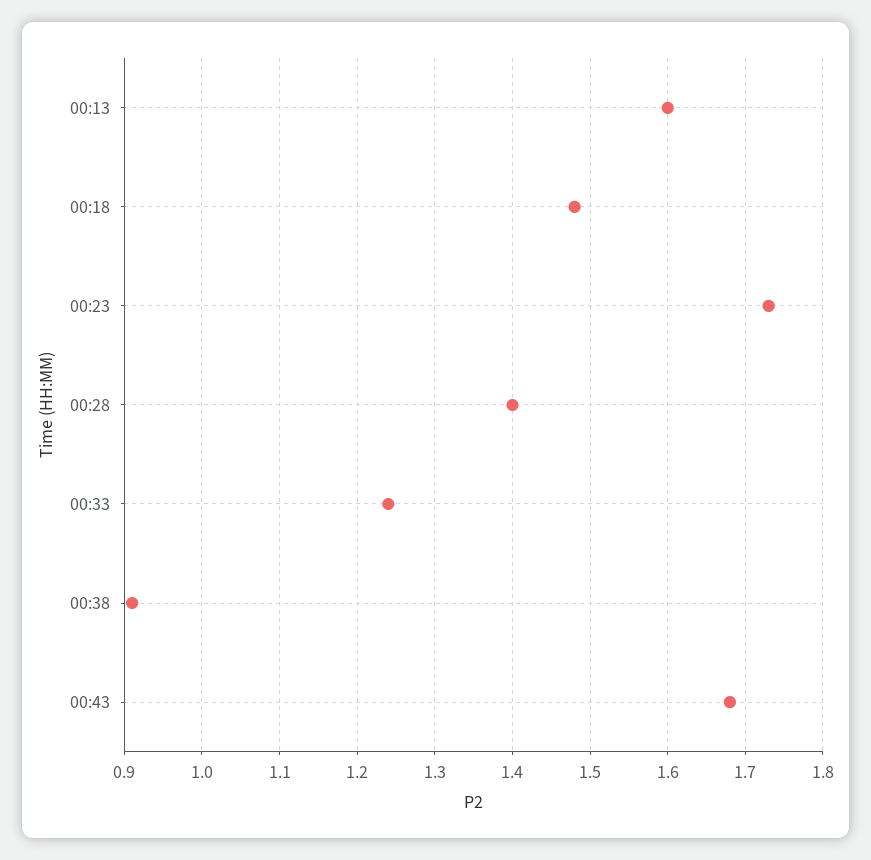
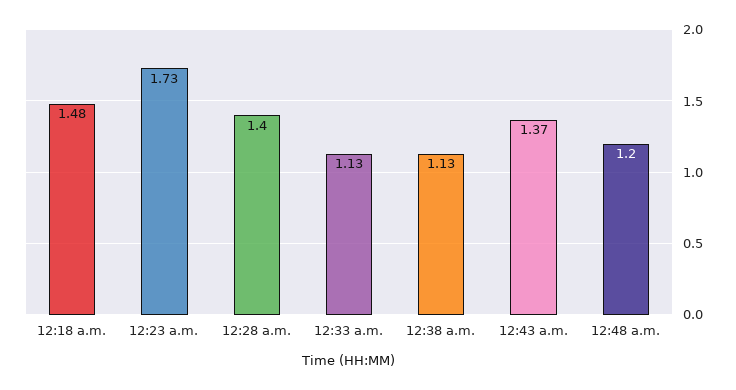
00:13: 1.6 -> none
00:33: 1.24 -> 1.13
00:38: 0.91 -> 1.13
00:43: 1.68 -> 1.37
12:48 a.m.: none -> 1.2

